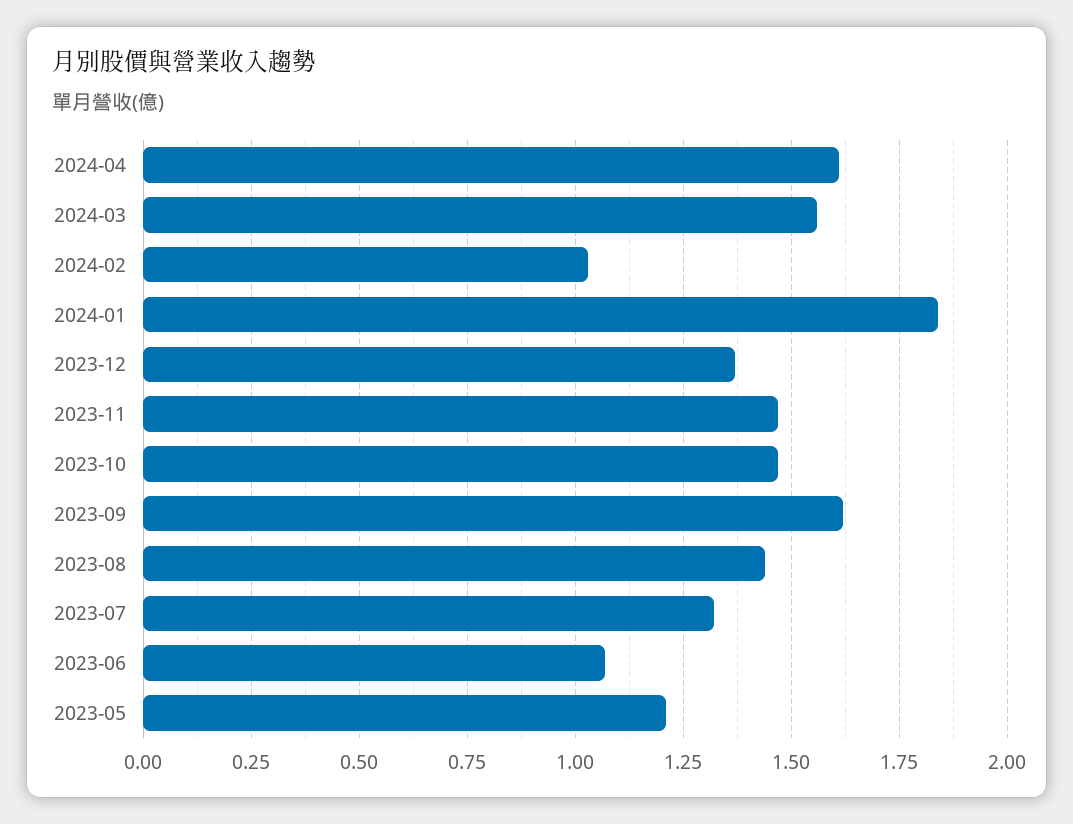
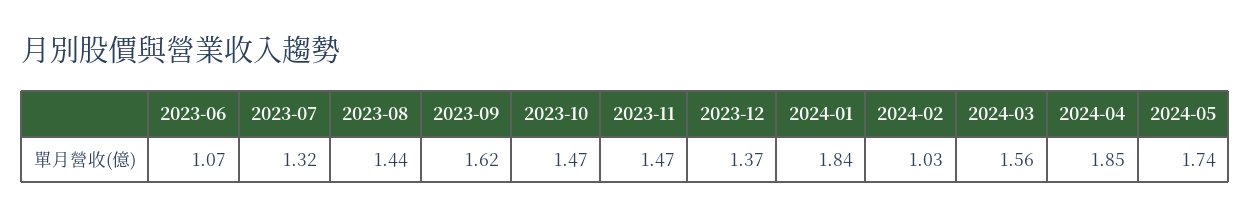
2024-04: 1.6 -> 1.85
2023-05: 1.2 -> none
2024-05: none -> 1.74

